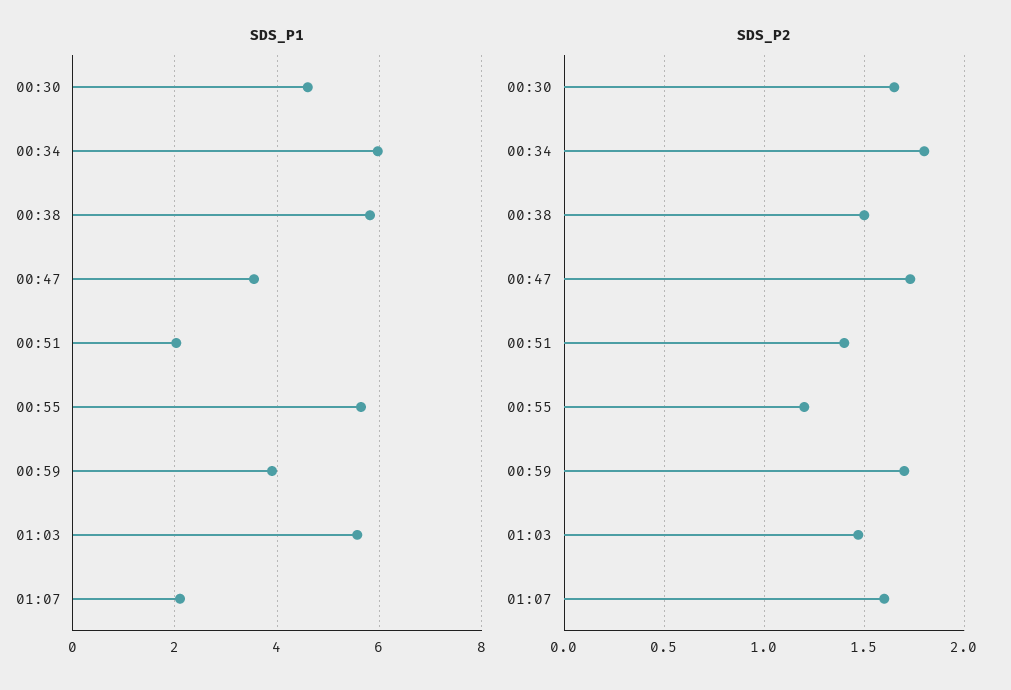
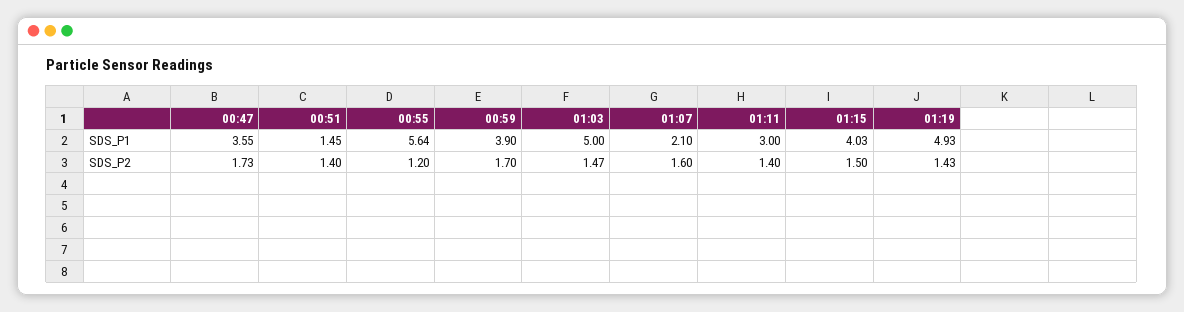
SDS_P1, 00:30: 4.6 -> none
SDS_P1, 00:34: 6 -> none
SDS_P1, 00:38: 5.8 -> none
SDS_P1, 00:51: 2 -> 1.45
SDS_P1, 01:03: 5.6 -> 5
SDS_P2, 00:30: 1.65 -> none
SDS_P2, 00:34: 1.8 -> none
SDS_P2, 00:38: 1.5 -> none
SDS_P1, 01:11: none -> 3
SDS_P1, 01:15: none -> 4.03
SDS_P1, 01:19: none -> 4.93
SDS_P2, 01:11: none -> 1.4
SDS_P2, 01:15: none -> 1.5
SDS_P2, 01:19: none -> 1.43

